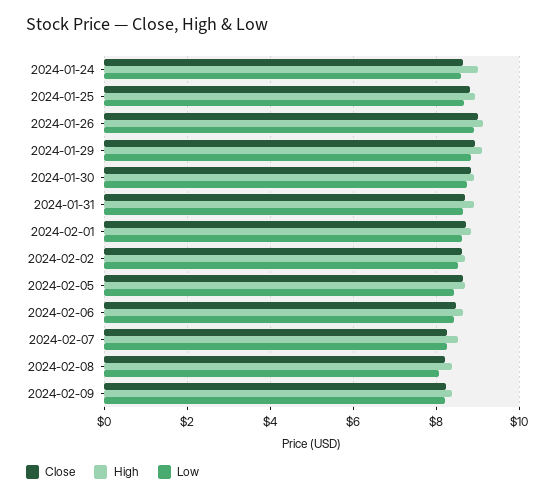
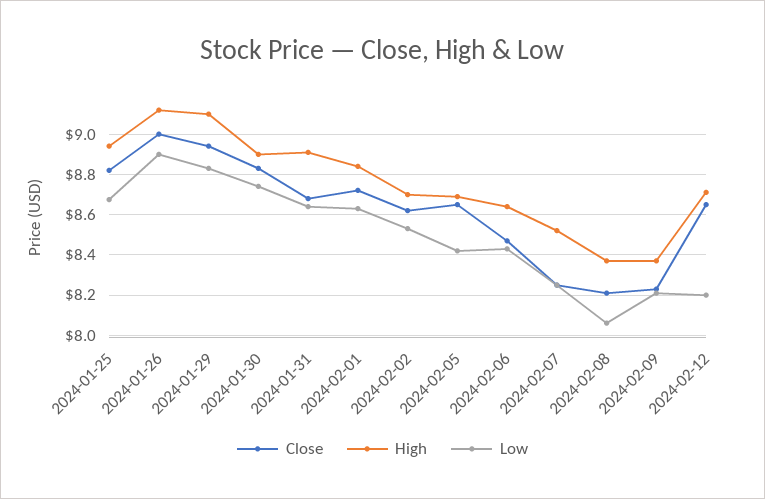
Close, 2024-01-24: 8.6 -> none
High, 2024-01-24: 9 -> none
Low, 2024-01-24: 8.6 -> none
Close, 2024-02-12: none -> 8.65
High, 2024-02-12: none -> 8.7
Low, 2024-02-12: none -> 8.2

